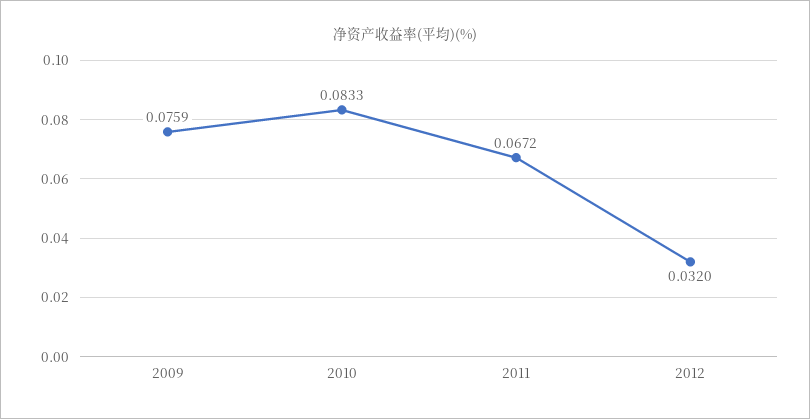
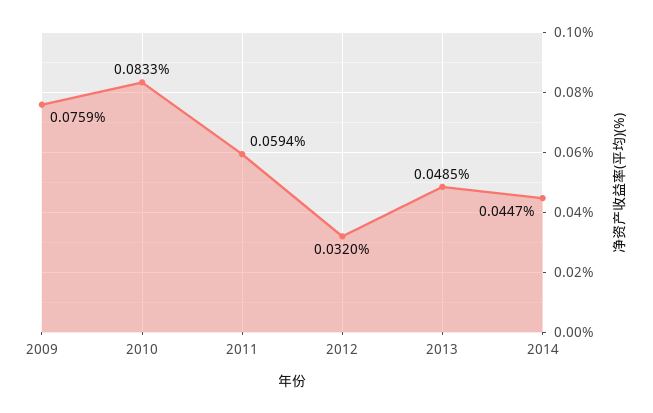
2011: 0.0672 -> 0.0594
2013: none -> 0.0485
2014: none -> 0.0447

